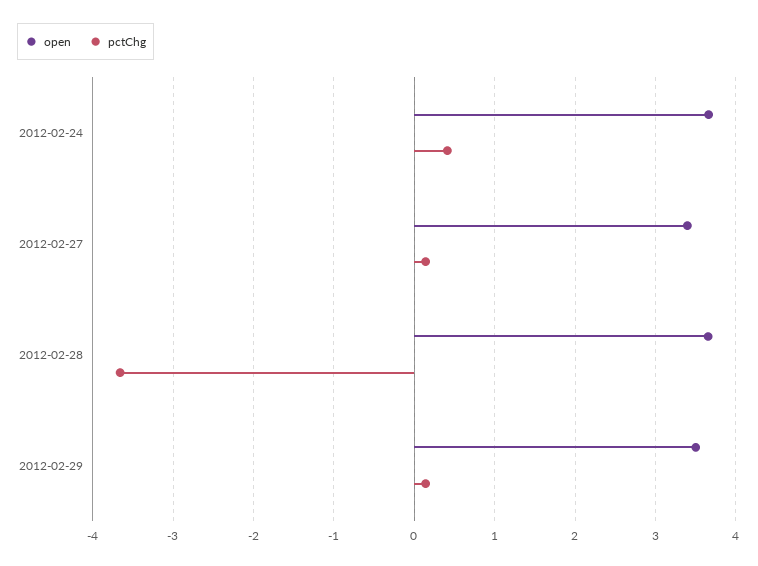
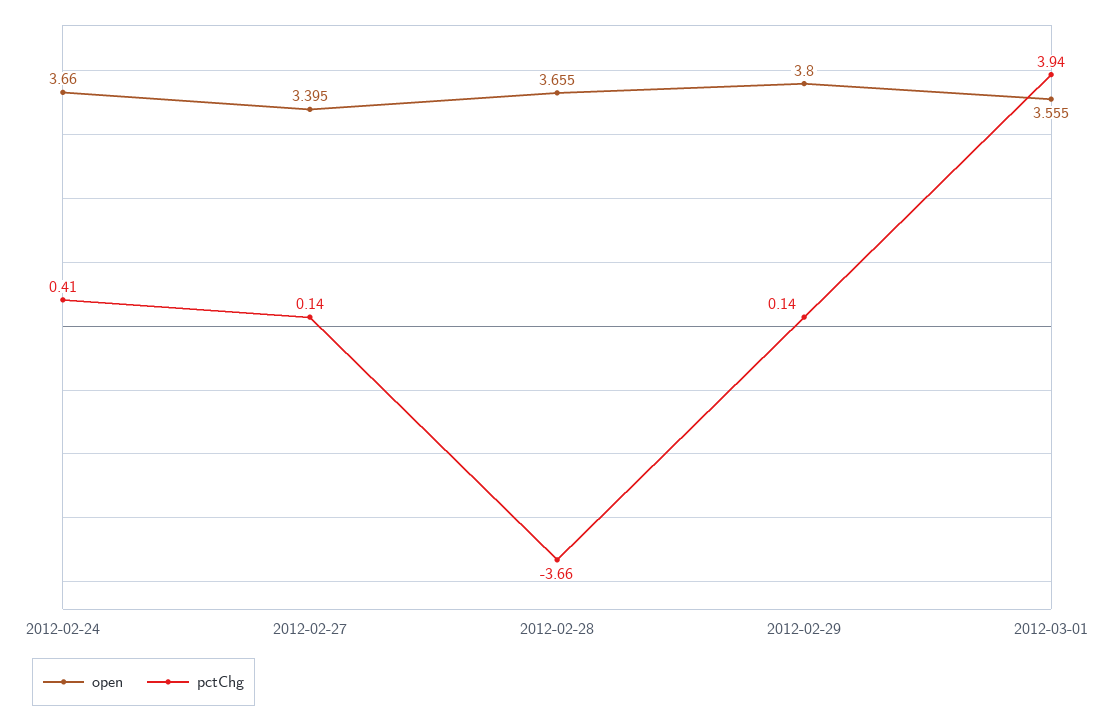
open, 2012-02-29: 3.5 -> 3.8
open, 2012-03-01: none -> 3.555
pctChg, 2012-03-01: none -> 3.94

